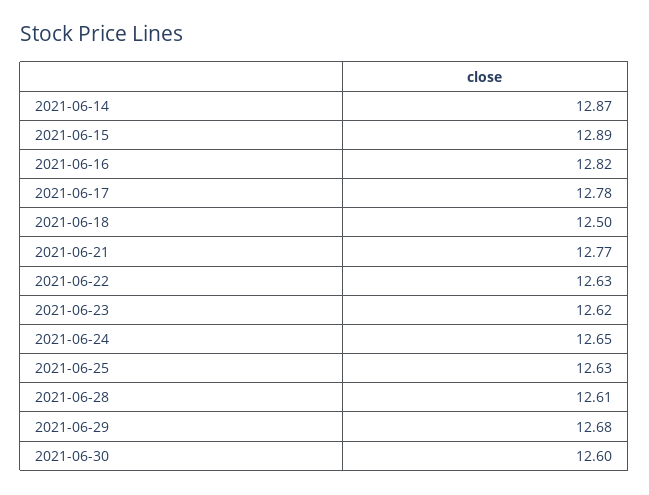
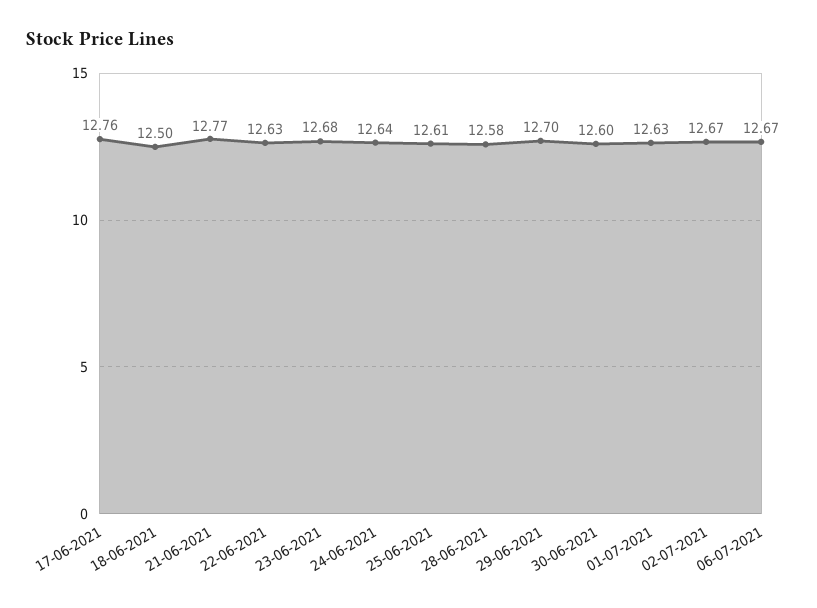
2021-06-14: 12.87 -> none
2021-06-15: 12.89 -> none
2021-06-16: 12.82 -> none
2021-06-17: 12.78 -> 12.76
2021-06-23: 12.62 -> 12.68
2021-06-24: 12.65 -> 12.64
2021-06-25: 12.63 -> 12.61
2021-06-28: 12.61 -> 12.58
2021-06-29: 12.68 -> 12.7
01-07-2021: none -> 12.63
02-07-2021: none -> 12.67
06-07-2021: none -> 12.67

